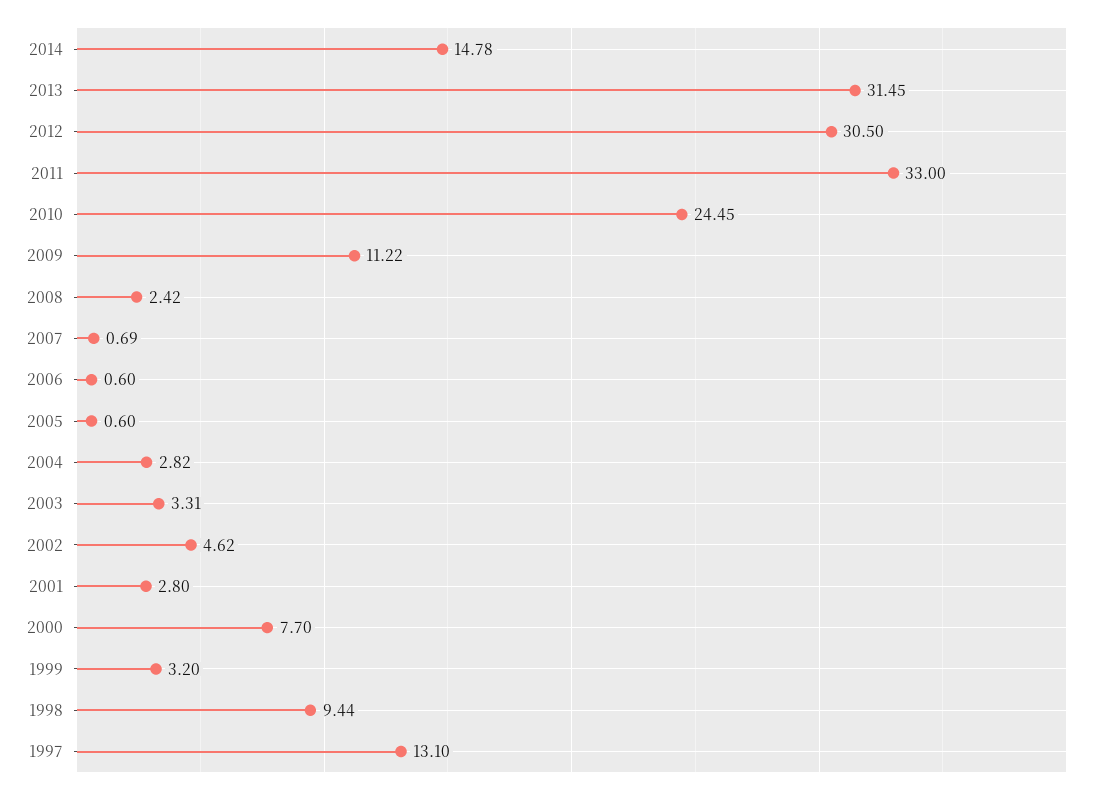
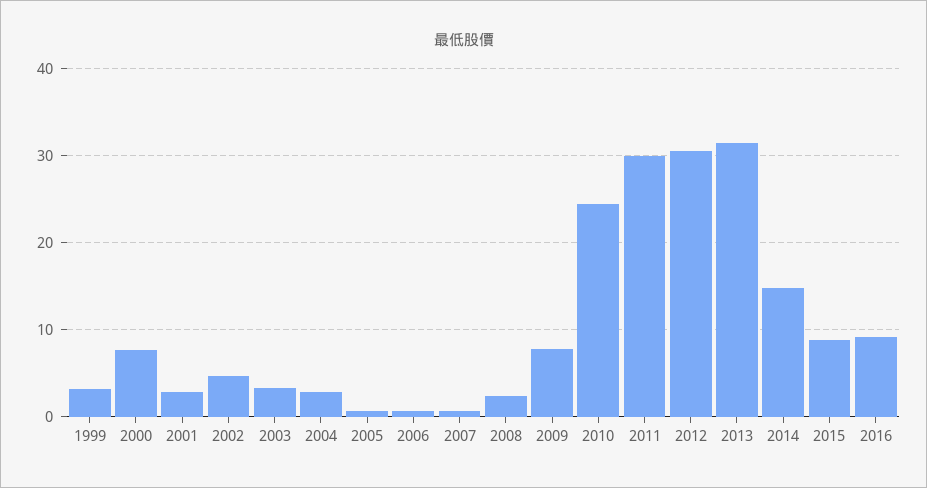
2011: 33 -> 30
2009: 11.22 -> 8
1998: 9.44 -> none
1997: 13.1 -> none
2015: none -> 9
2016: none -> 9

